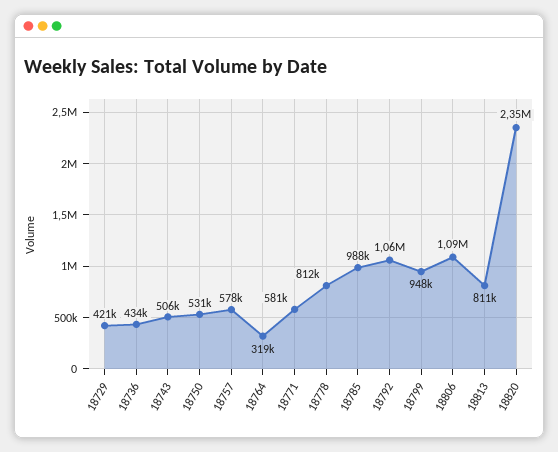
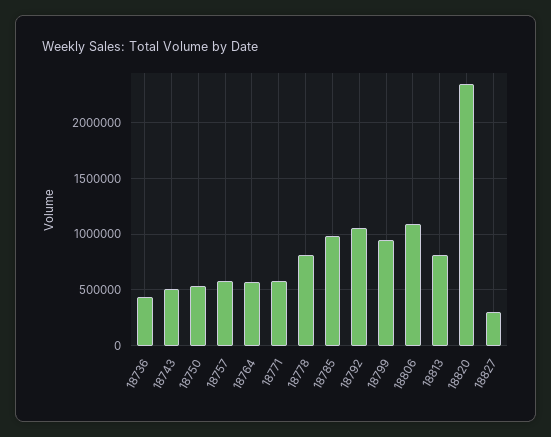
18729: 421000 -> none
18764: 319000 -> 600000
18827: none -> 300000

